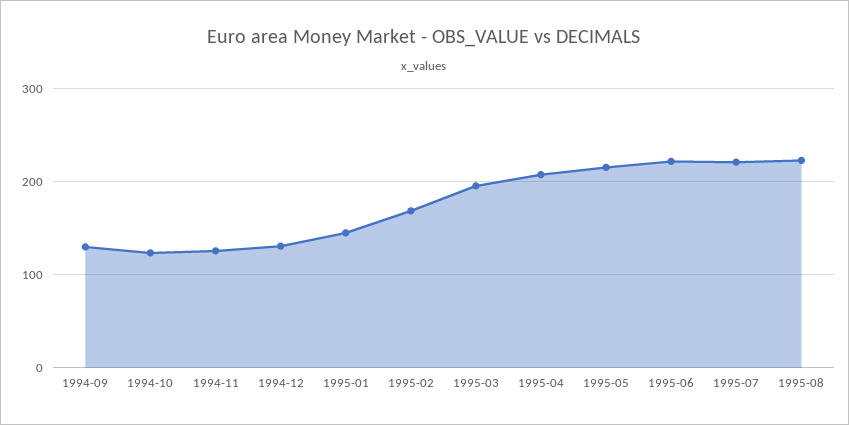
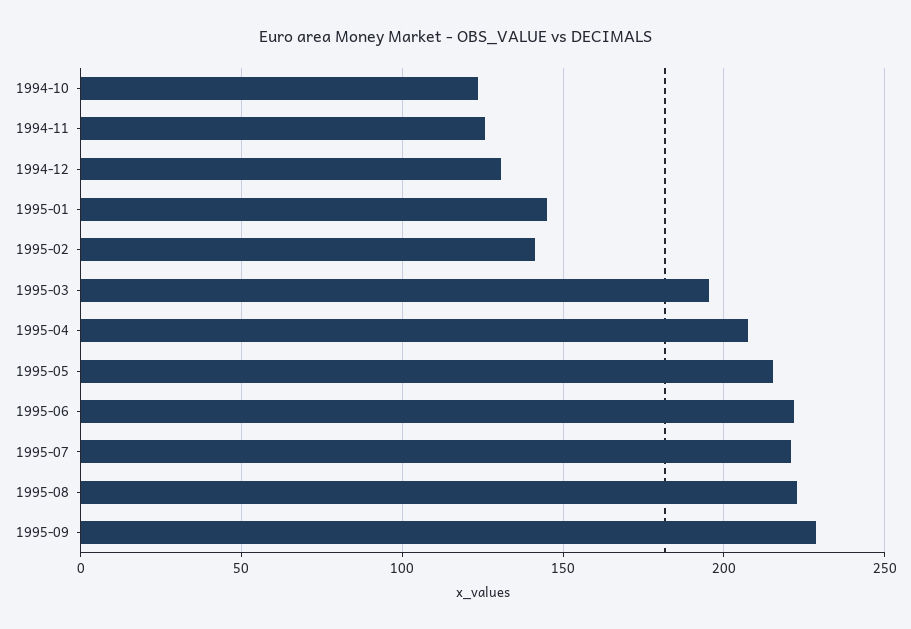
1994-09: 130 -> none
1995-02: 170 -> 140
1995-09: none -> 230

